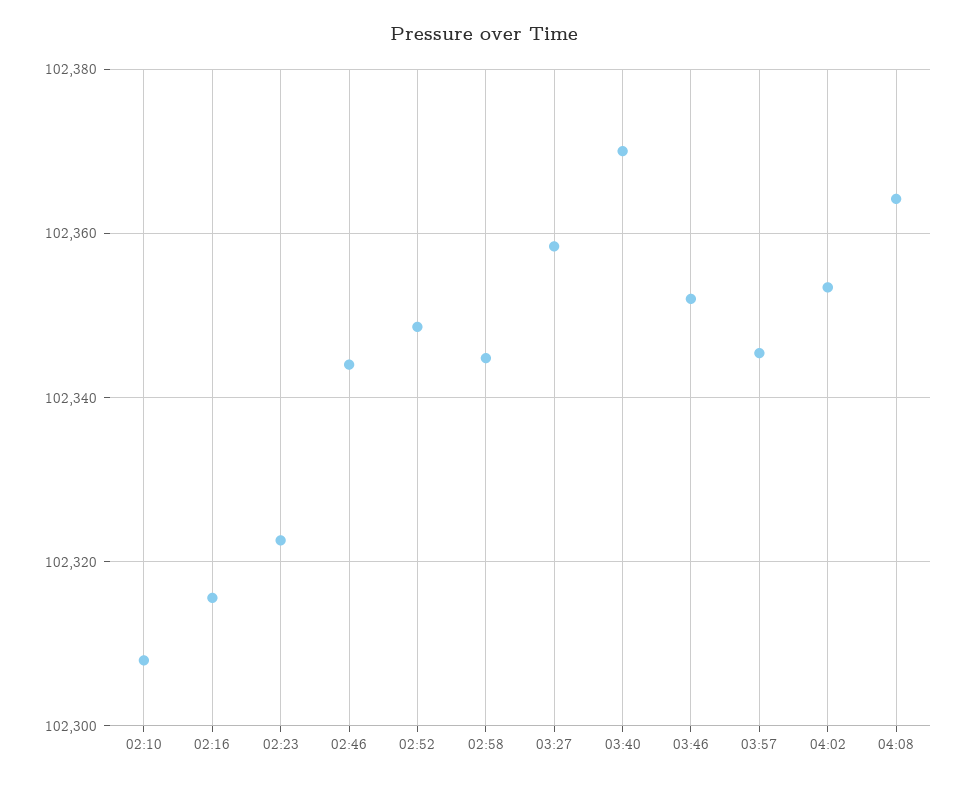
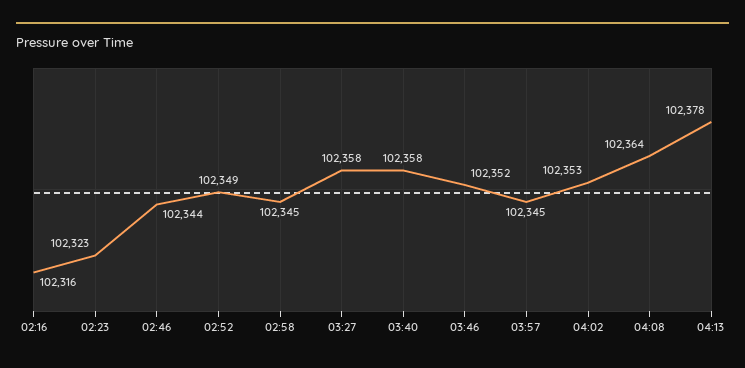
02:10: 102308 -> none
03:40: 102370 -> 102358
04:13: none -> 102378

